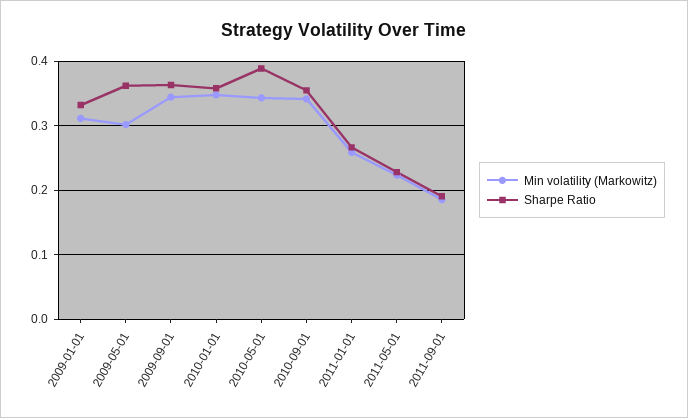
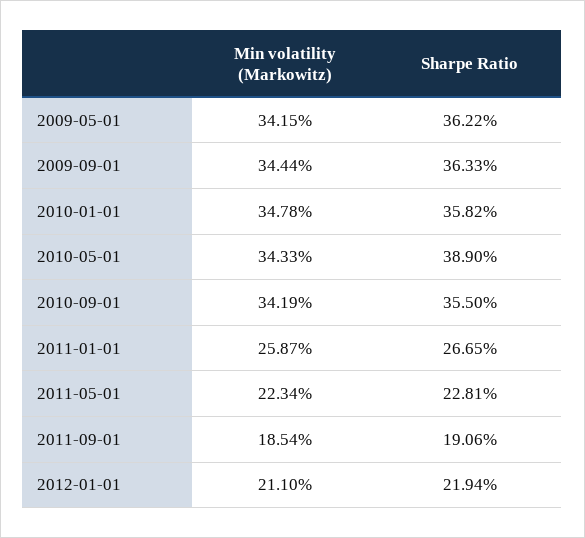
Min volatility (Markowitz), 2009-01-01: 0.31 -> none
Sharpe Ratio, 2009-01-01: 0.33 -> none
Min volatility (Markowitz), 2009-05-01: 0.3 -> 0.3415
Min volatility (Markowitz), 2012-01-01: none -> 0.211
Sharpe Ratio, 2012-01-01: none -> 0.2194

